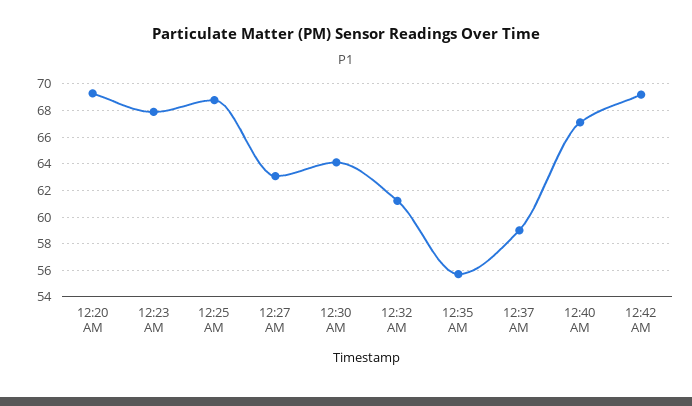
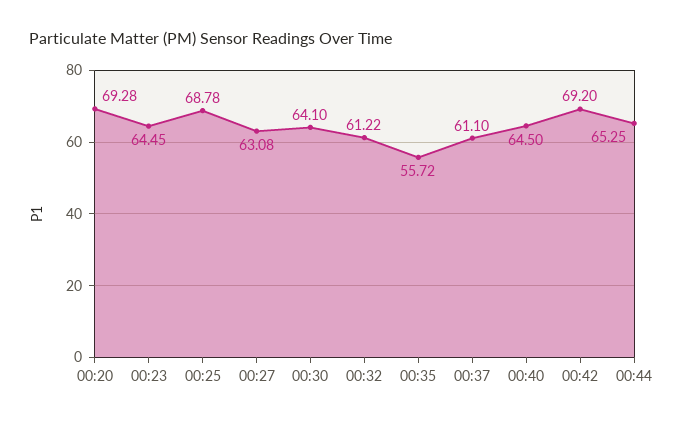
12:23 AM: 68 -> 64.45
12:37 AM: 59 -> 61.1
12:40 AM: 67 -> 64.5
00:44: none -> 65.25

